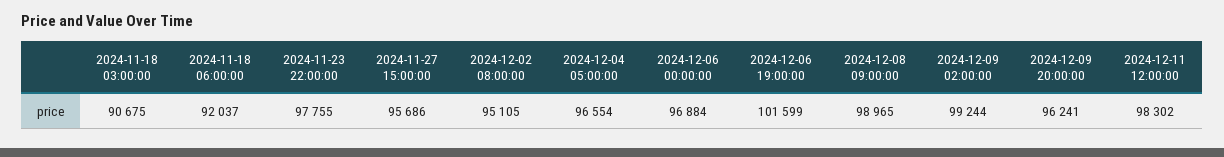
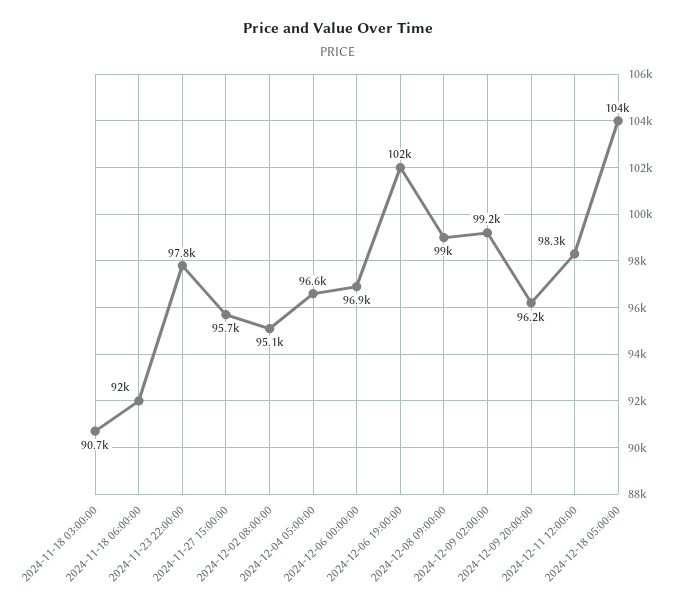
2024-12-18 05:00:00: none -> 104000

